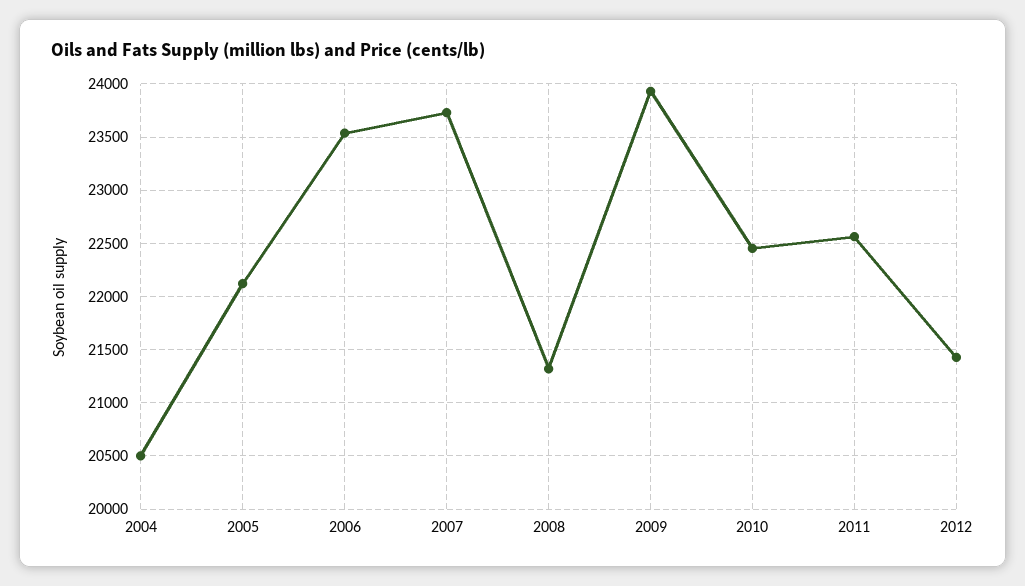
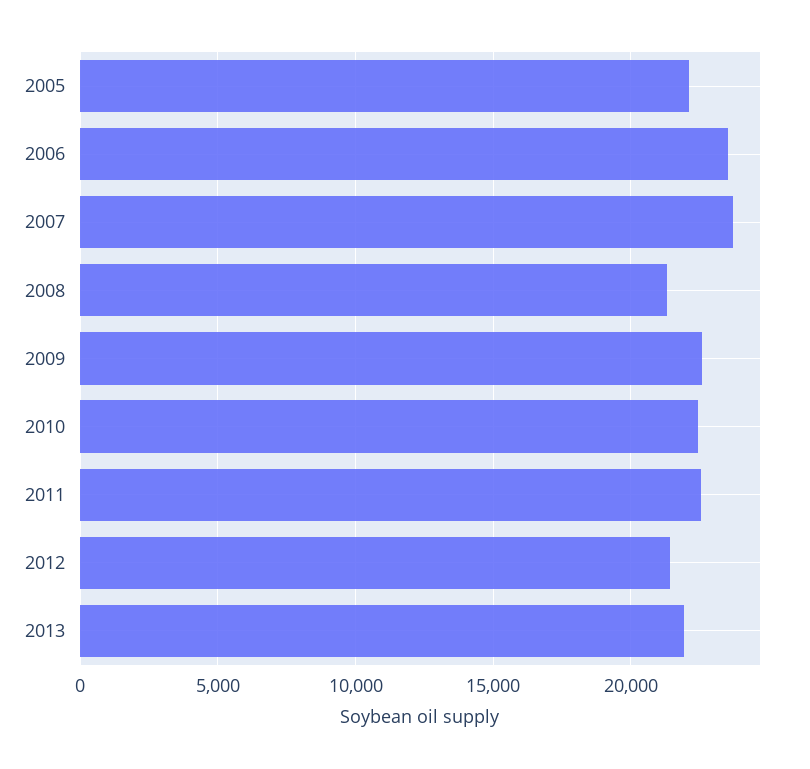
2004: 20500 -> none
2009: 23900 -> 22500
2013: none -> 22000

